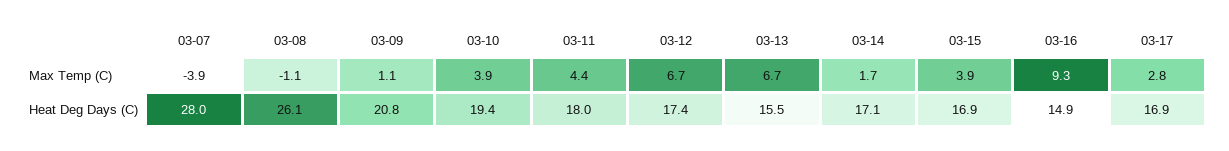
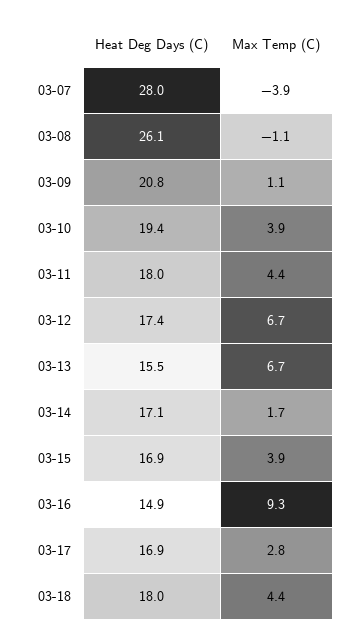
03-18, Heat Deg Days (C): none -> 18
03-18, Max Temp (C): none -> 4.4

